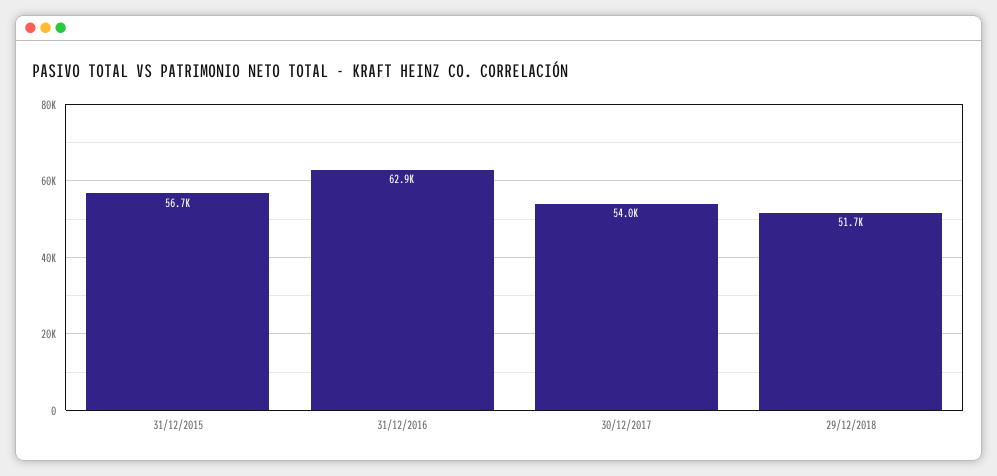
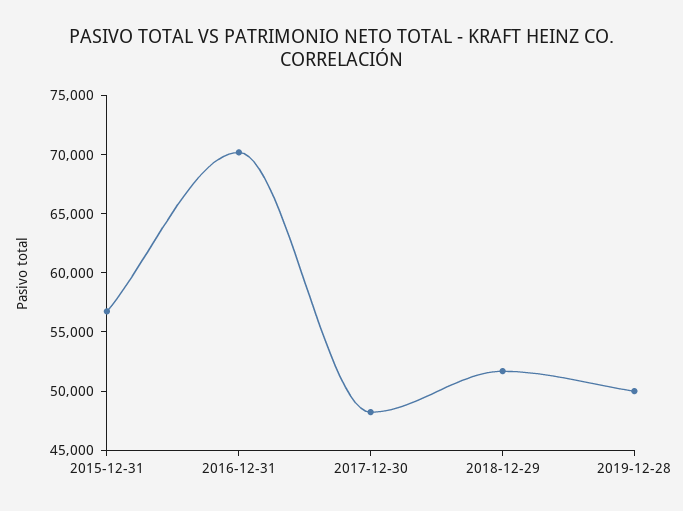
31/12/2016: 62900 -> 70000
30/12/2017: 54000 -> 48000
2019-12-28: none -> 50000

